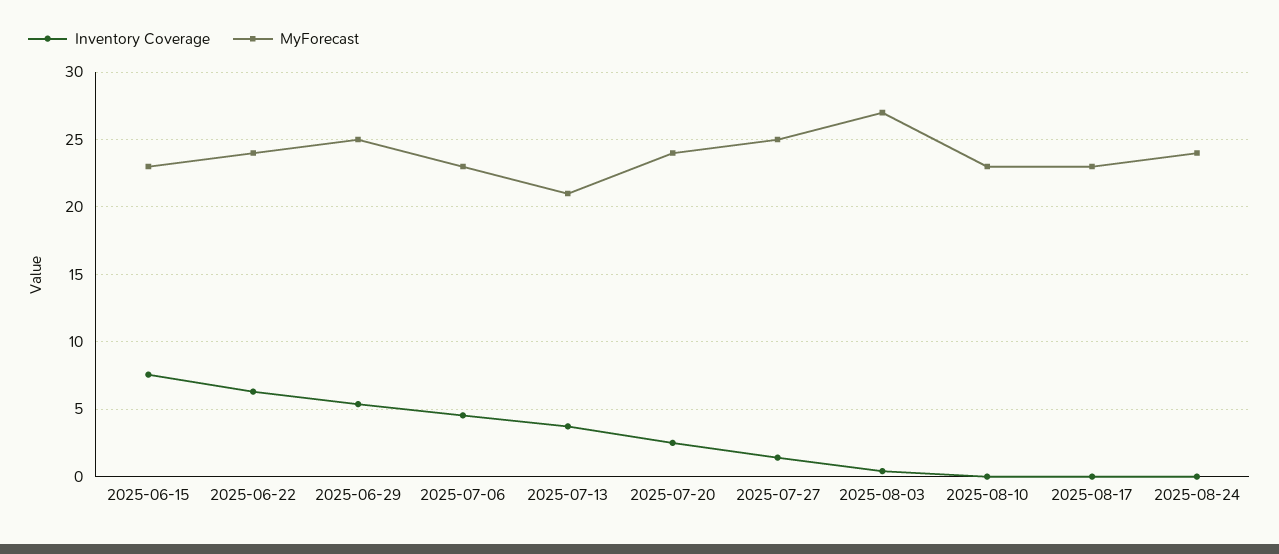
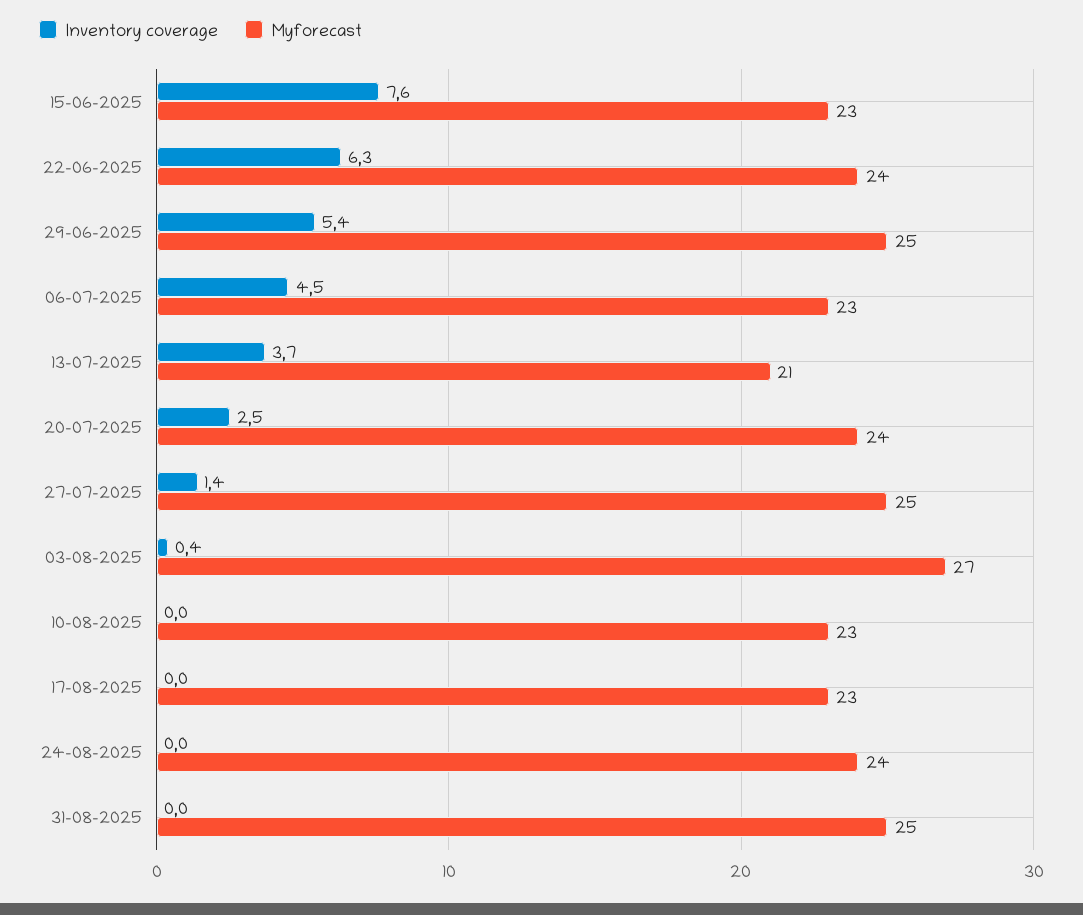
Inventory Coverage, 31-08-2025: none -> 0
MyForecast, 31-08-2025: none -> 25

